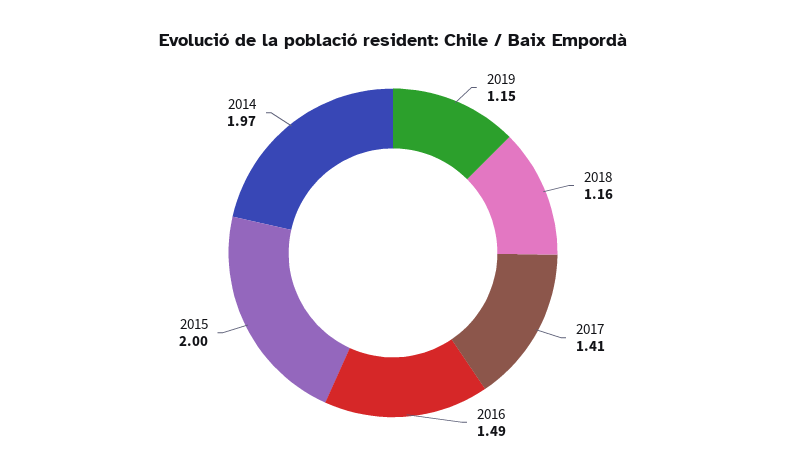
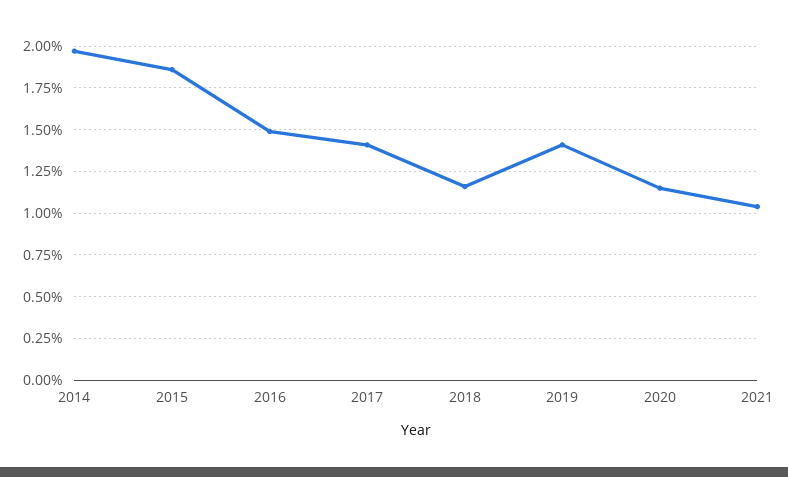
2019: 1.15 -> 1.4
2015: 2 -> 1.85
2020: none -> 1.15
2021: none -> 1.05

